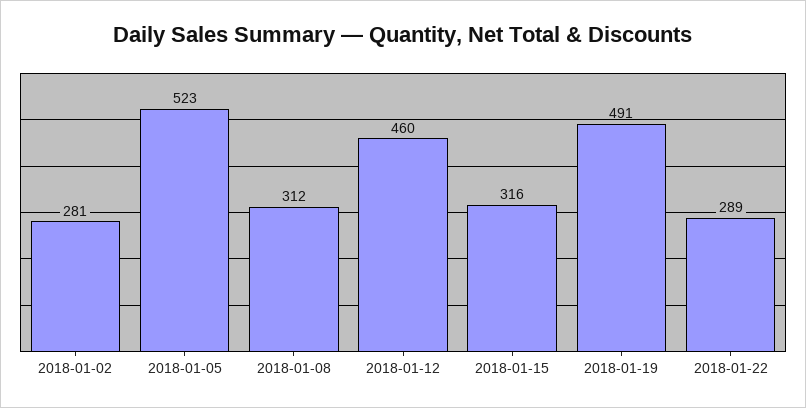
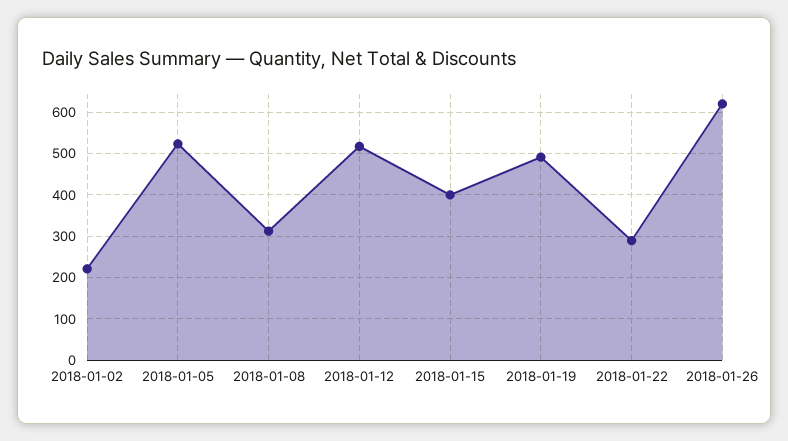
2018-01-02: 281 -> 220
2018-01-12: 460 -> 520
2018-01-15: 316 -> 400
2018-01-26: none -> 620

